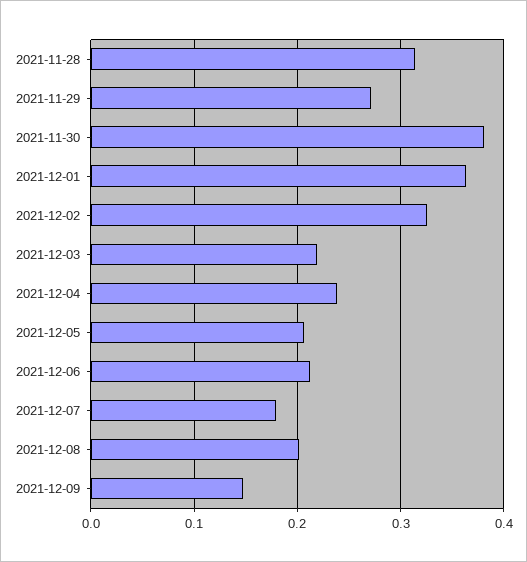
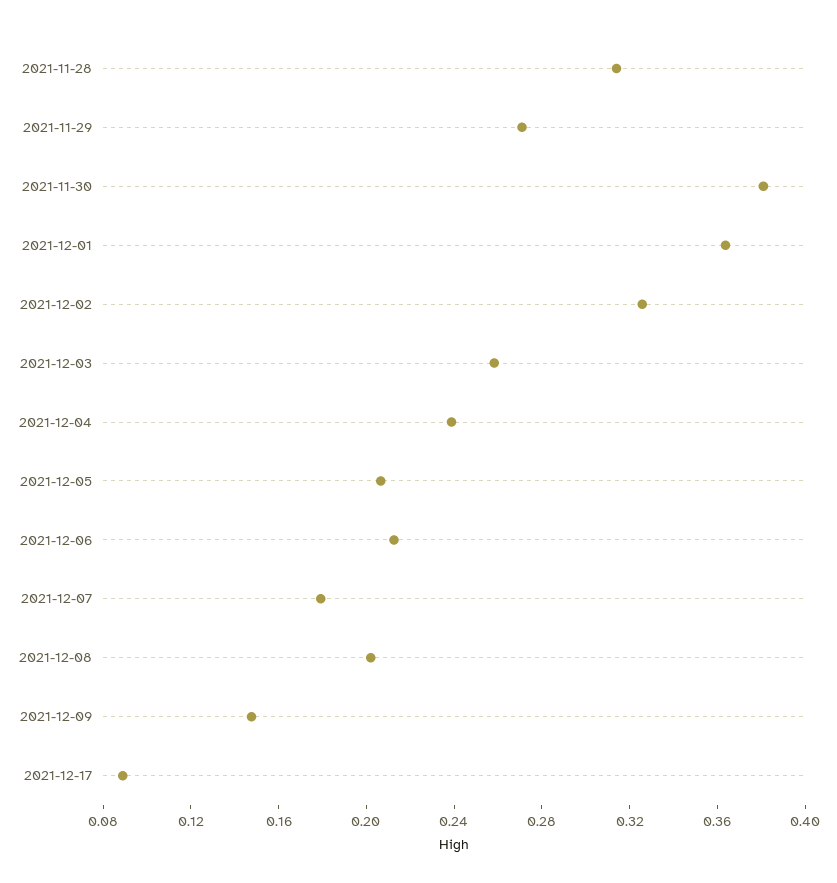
2021-12-03: 0.22 -> 0.26
2021-12-17: none -> 0.09

